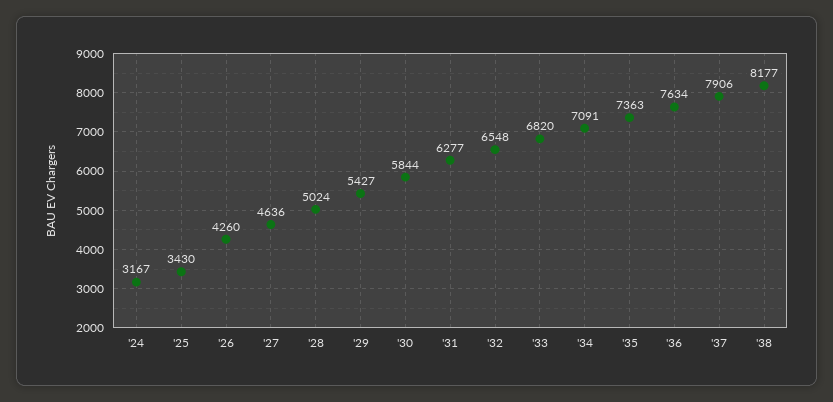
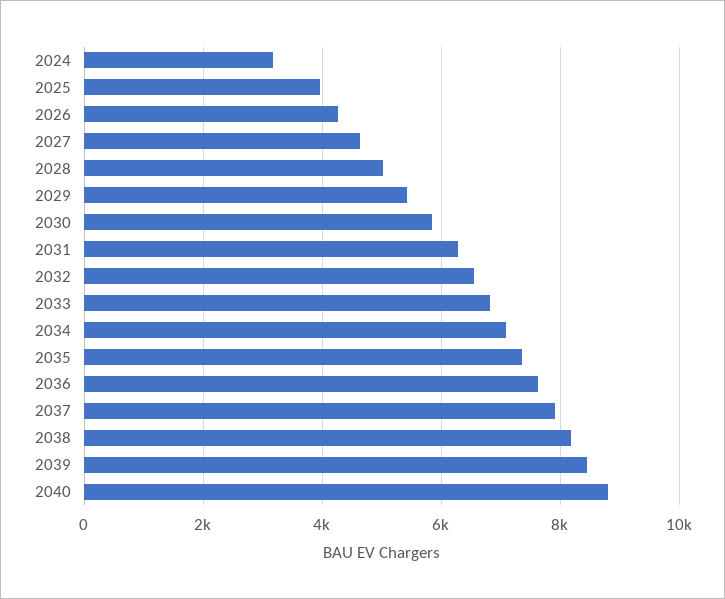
'25: 3430 -> 4000
2039: none -> 8400
2040: none -> 8800

